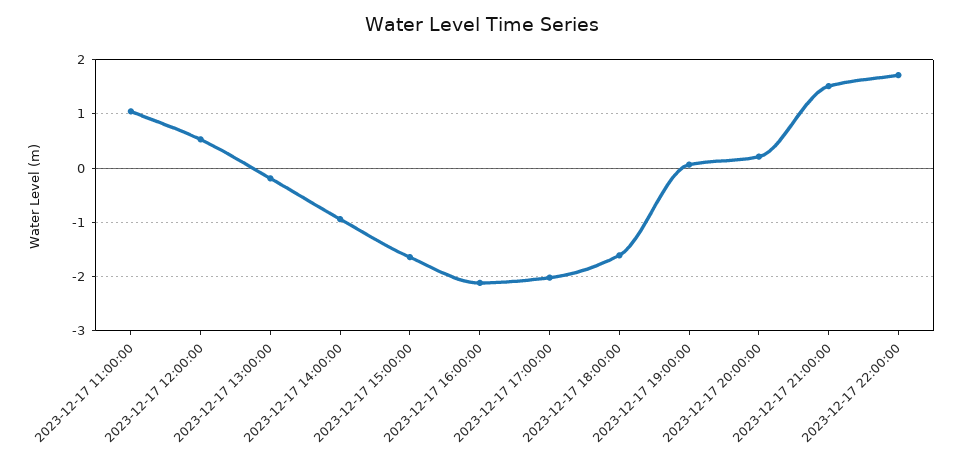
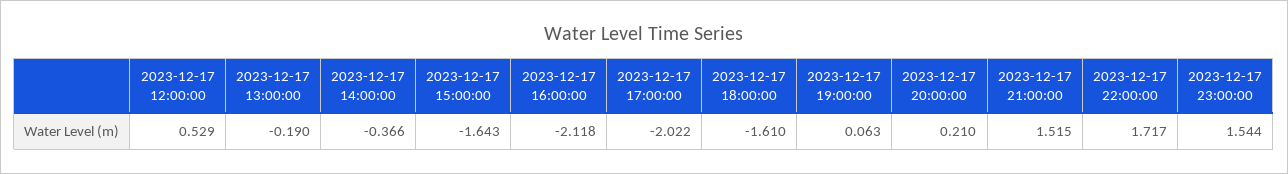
2023-12-17 11:00:00: 1 -> none
2023-12-17 14:00:00: -1 -> -0.366
2023-12-17 23:00:00: none -> 1.544

